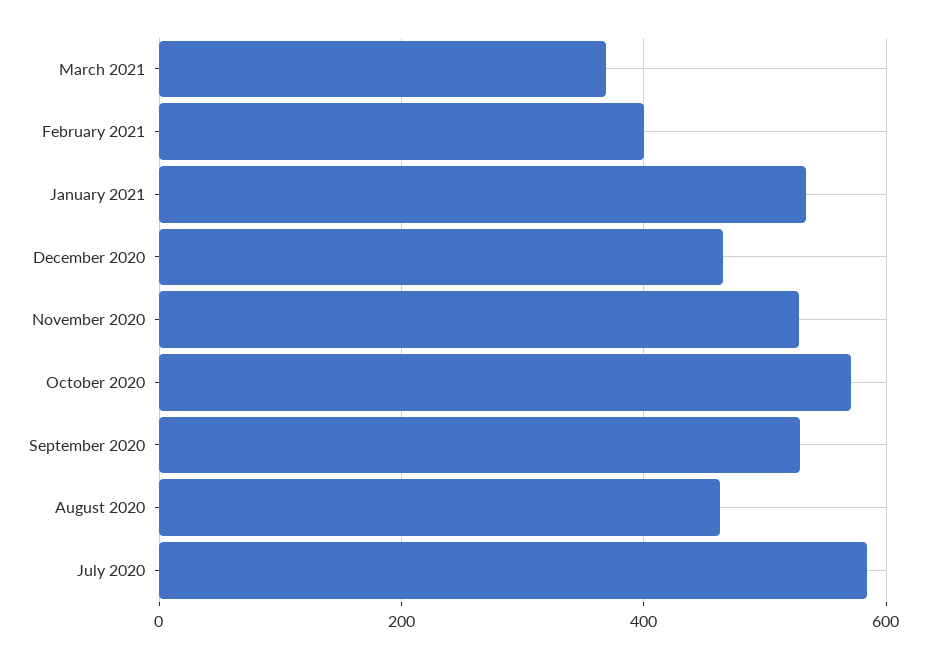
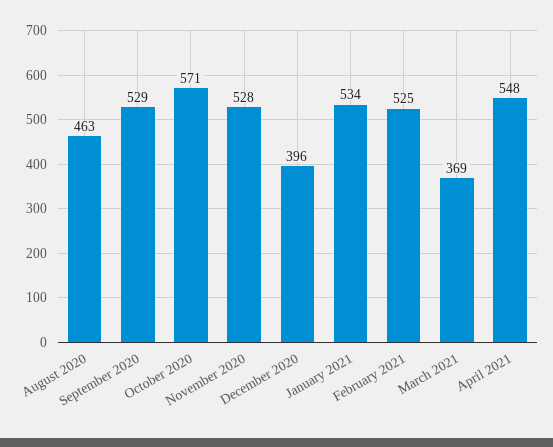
February 2021: 400 -> 525
December 2020: 460 -> 396
July 2020: 580 -> none
April 2021: none -> 548

